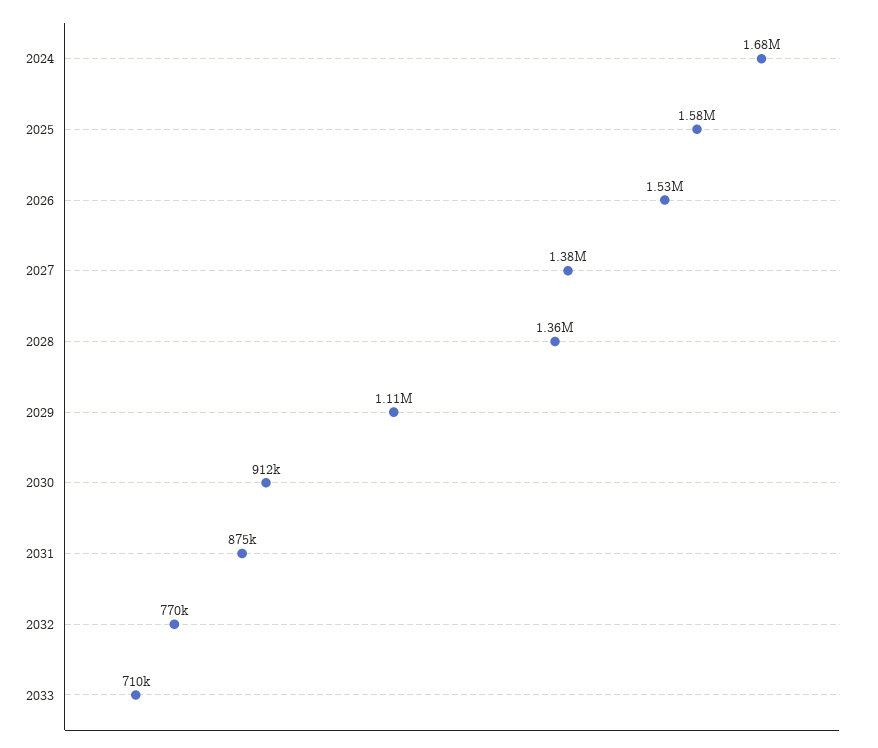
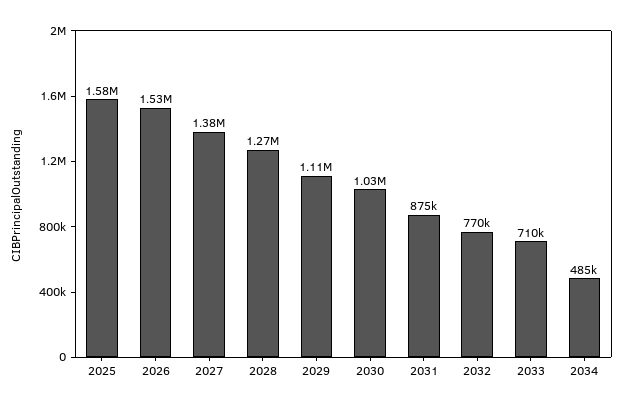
2024: 1680000 -> none
2028: 1360000 -> 1270000
2030: 912000 -> 1030000
2034: none -> 485000

